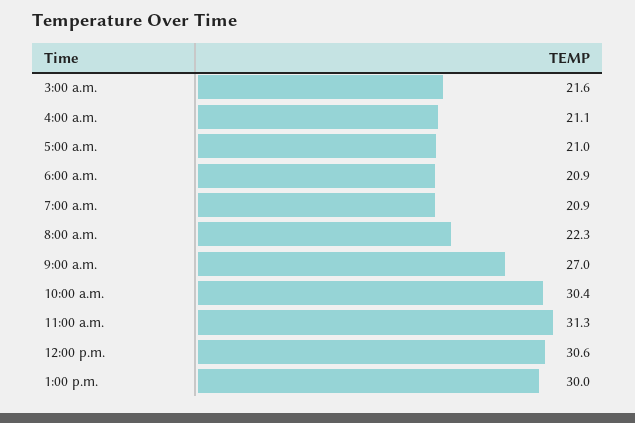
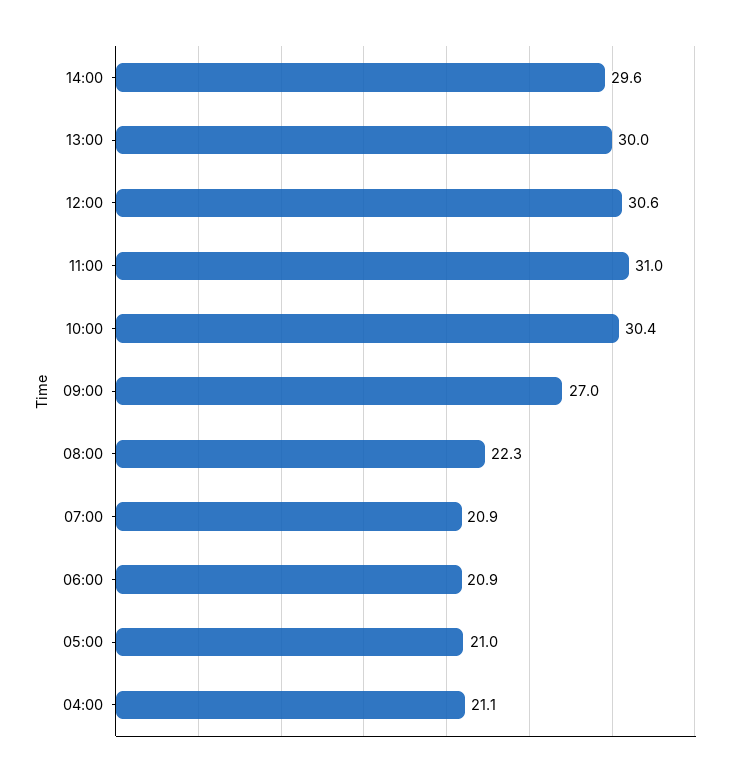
3:00 a.m.: 21.6 -> none
11:00 a.m.: 31.3 -> 31
14:00: none -> 29.6

